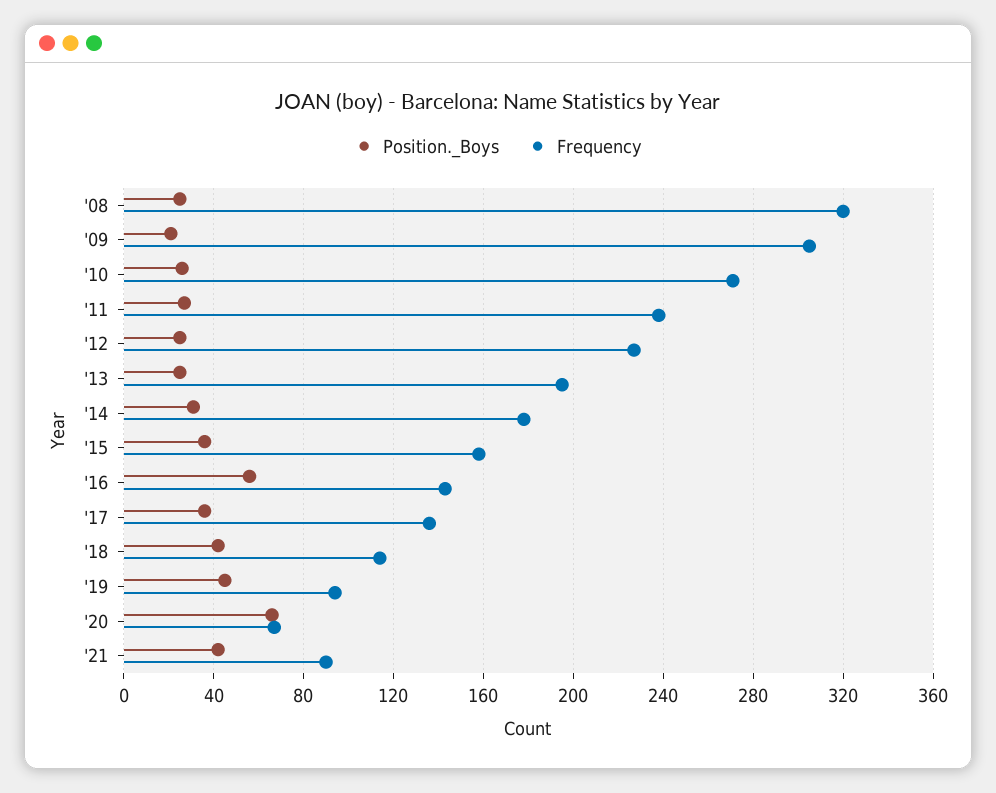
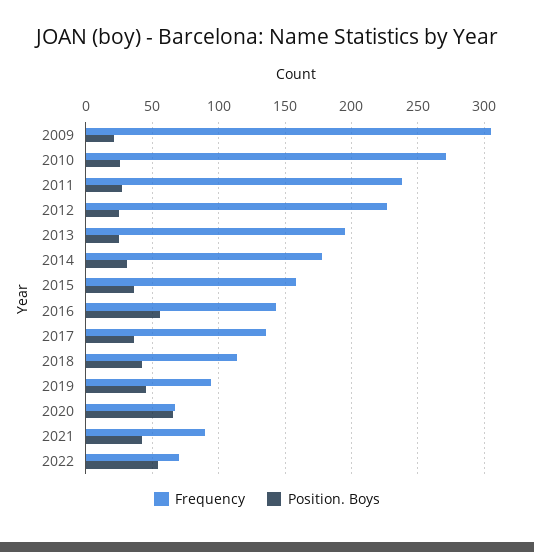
Position._Boys, '08: 25 -> none
Frequency, '08: 320 -> none
Frequency, 2022: none -> 70
Position._Boys, 2022: none -> 55

